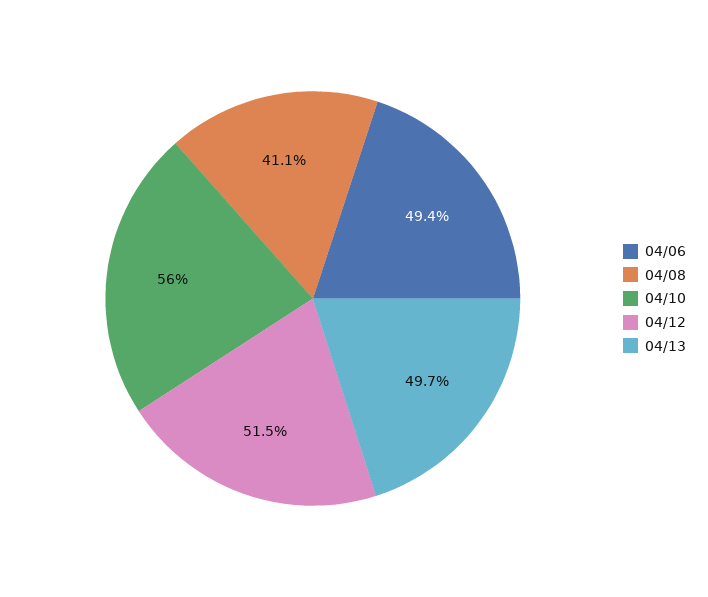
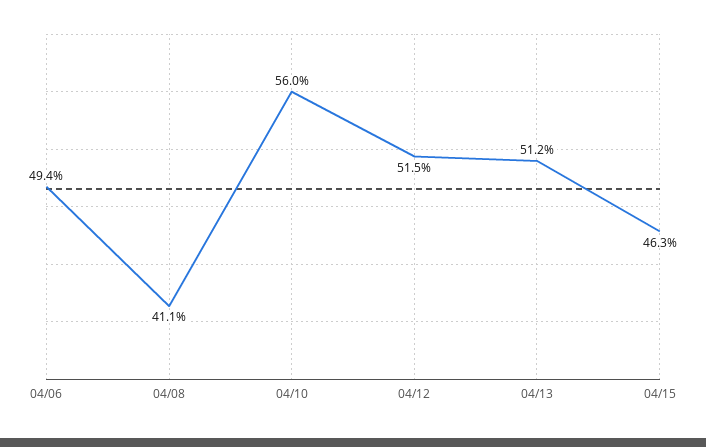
04/13: 49.7 -> 51.2
04/15: none -> 46.3

